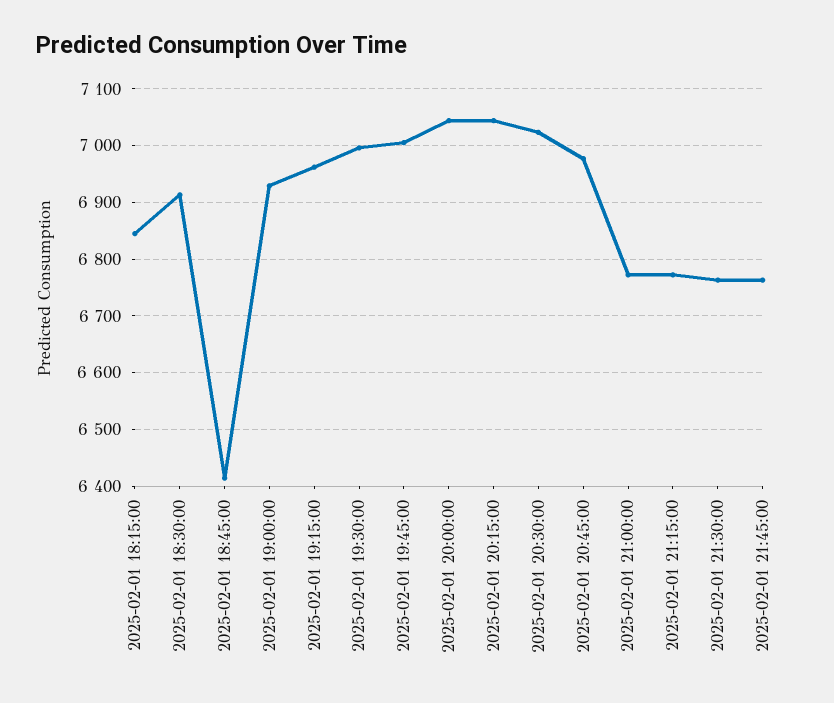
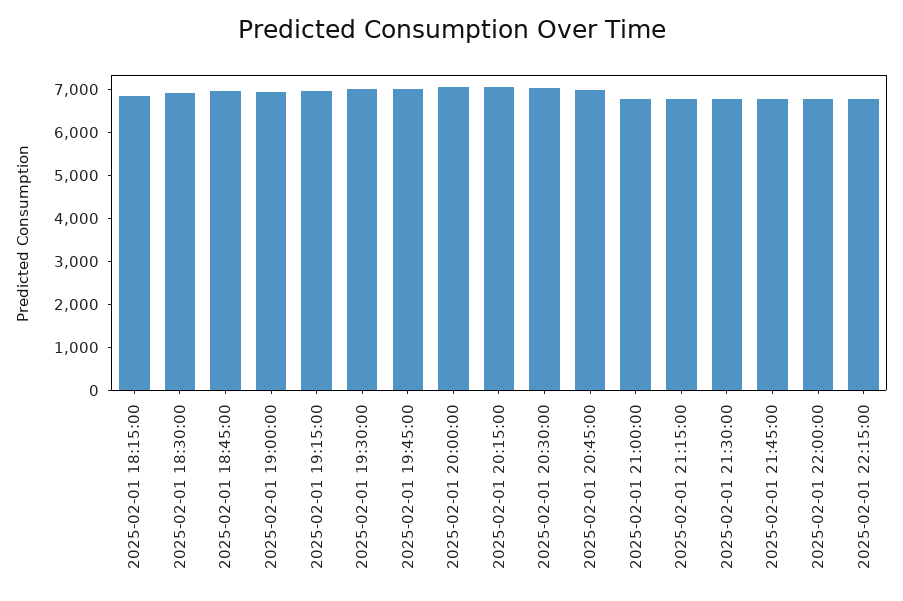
2025-02-01 18:45:00: 6420 -> 7000
2025-02-01 22:00:00: none -> 6800
2025-02-01 22:15:00: none -> 6800

